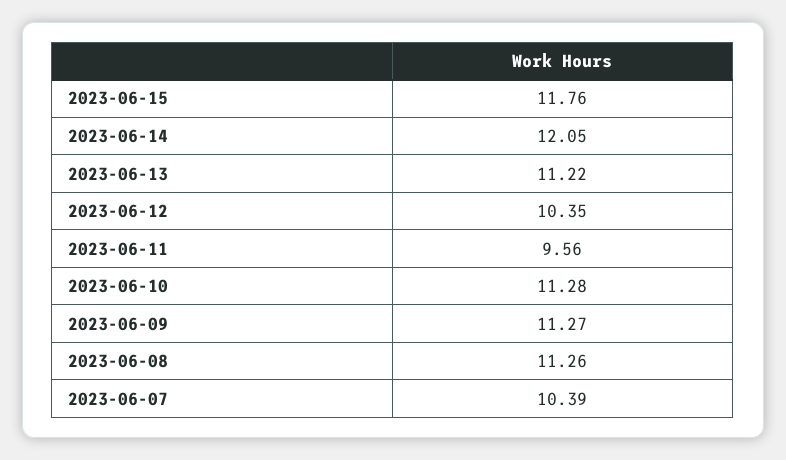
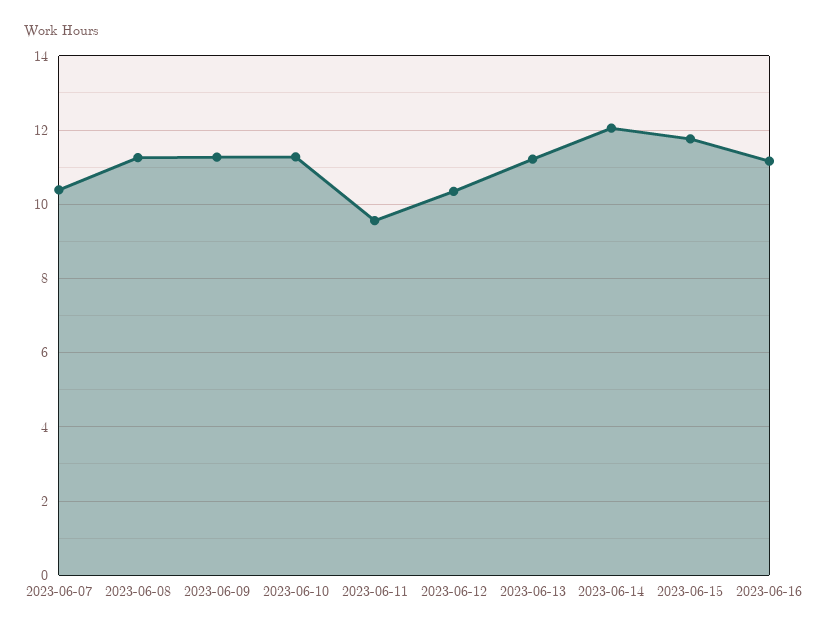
2023-06-16: none -> 11.2

